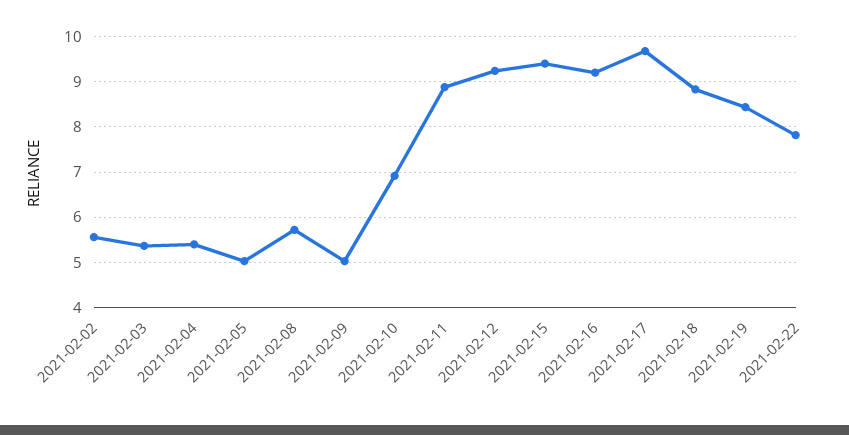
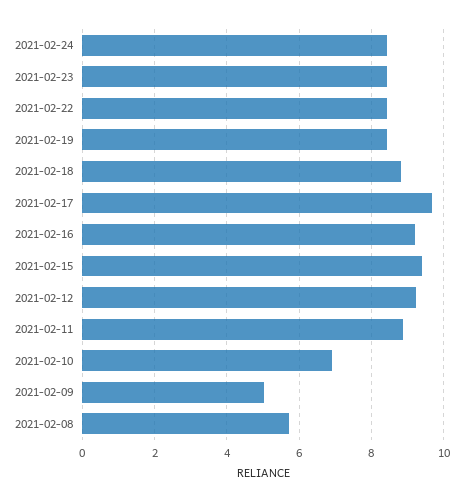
2021-02-02: 5.6 -> none
2021-02-03: 5.4 -> none
2021-02-04: 5.4 -> none
2021-02-05: 5 -> none
2021-02-22: 7.8 -> 8.4
2021-02-24: none -> 8.4
2021-02-23: none -> 8.4

